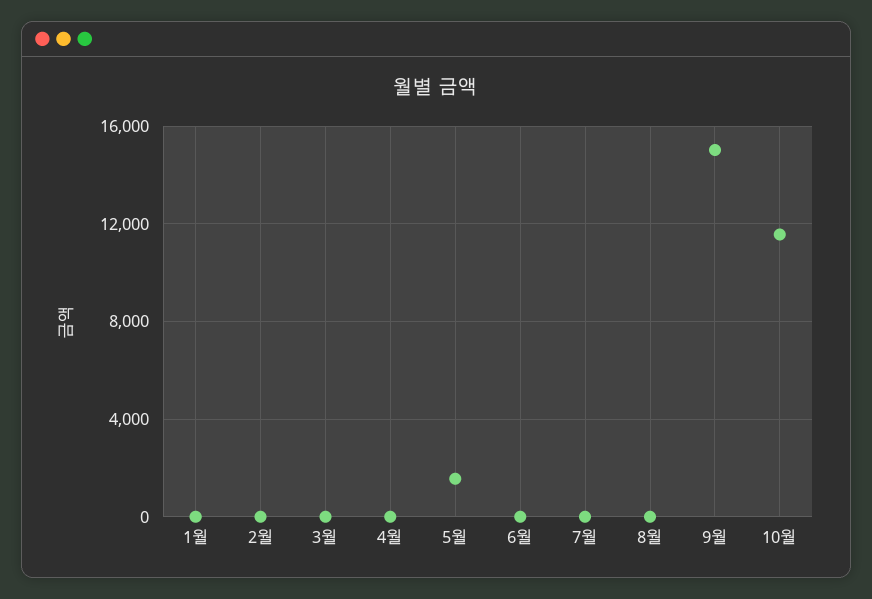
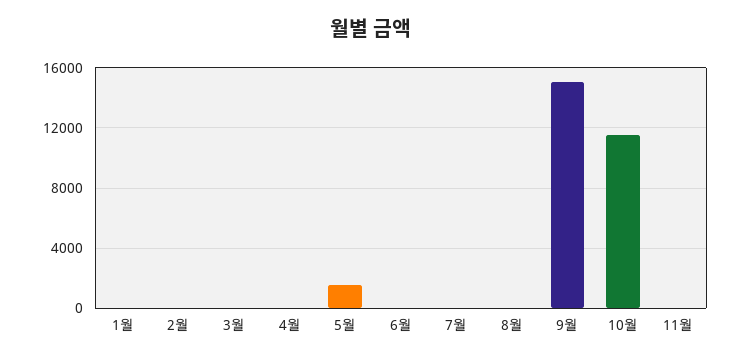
11월: none -> 0

